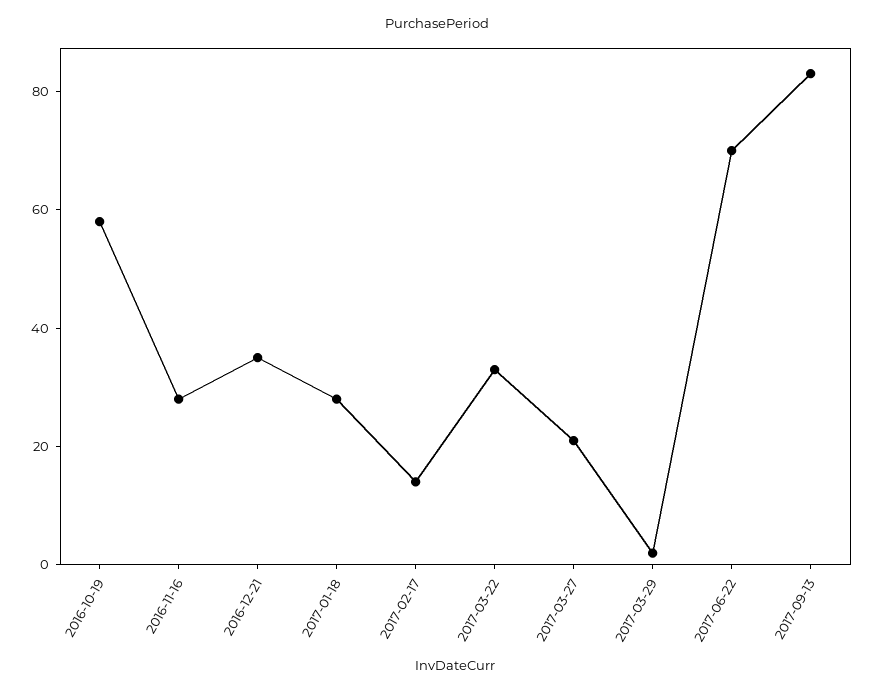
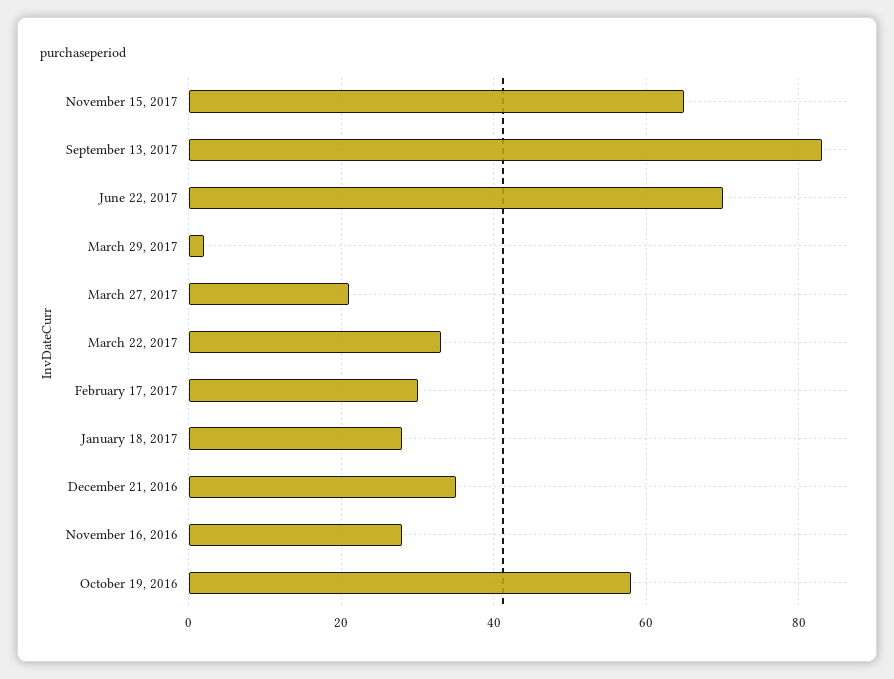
2017-02-17: 15 -> 30
November 15, 2017: none -> 65

